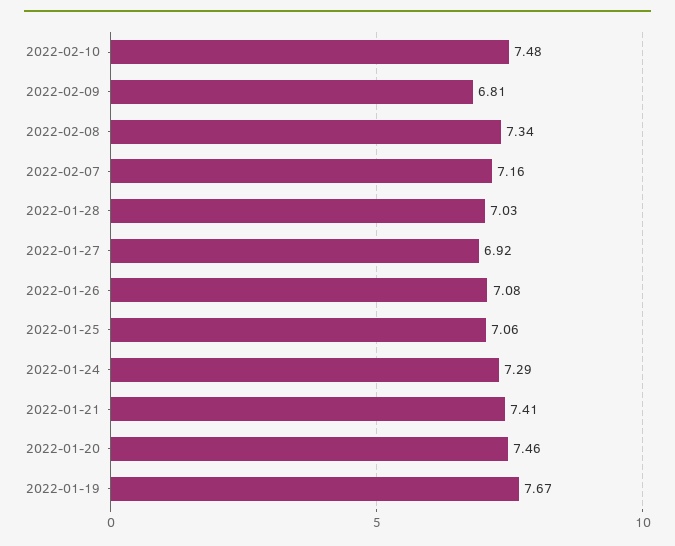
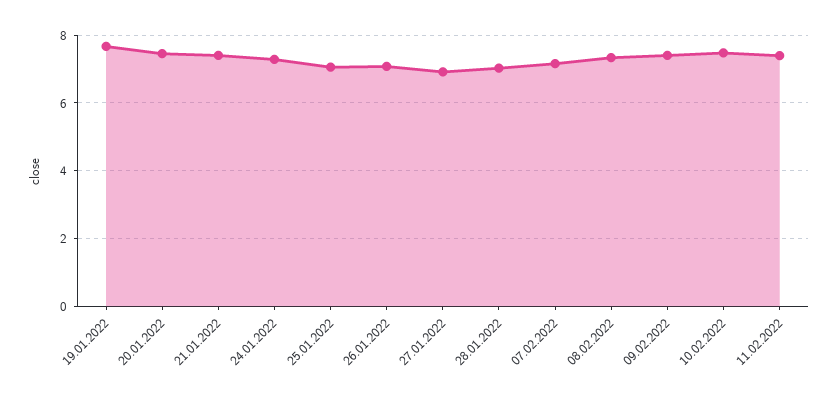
2022-02-09: 6.81 -> 7.4
11.02.2022: none -> 7.4

